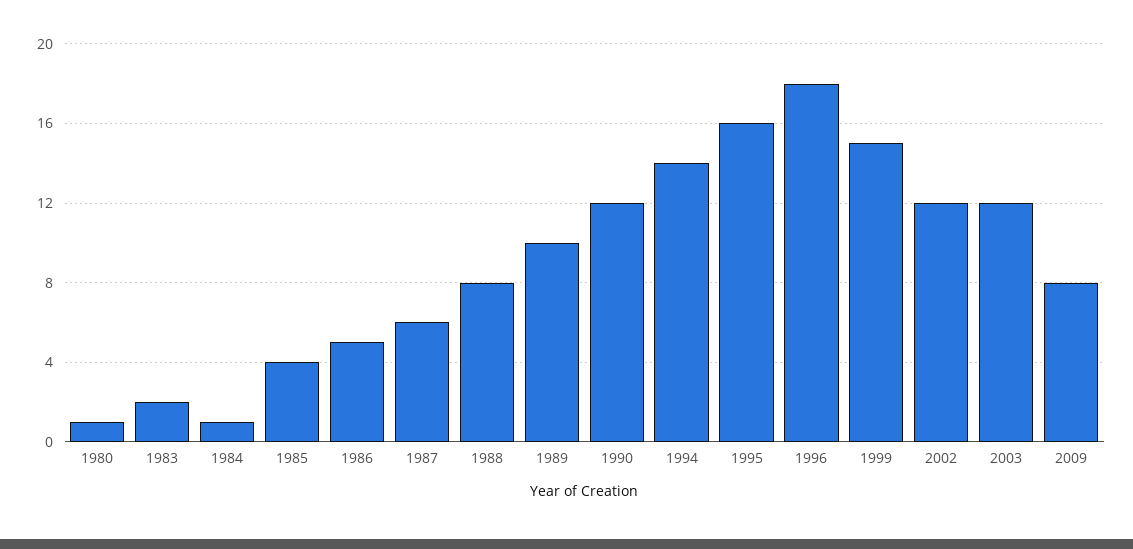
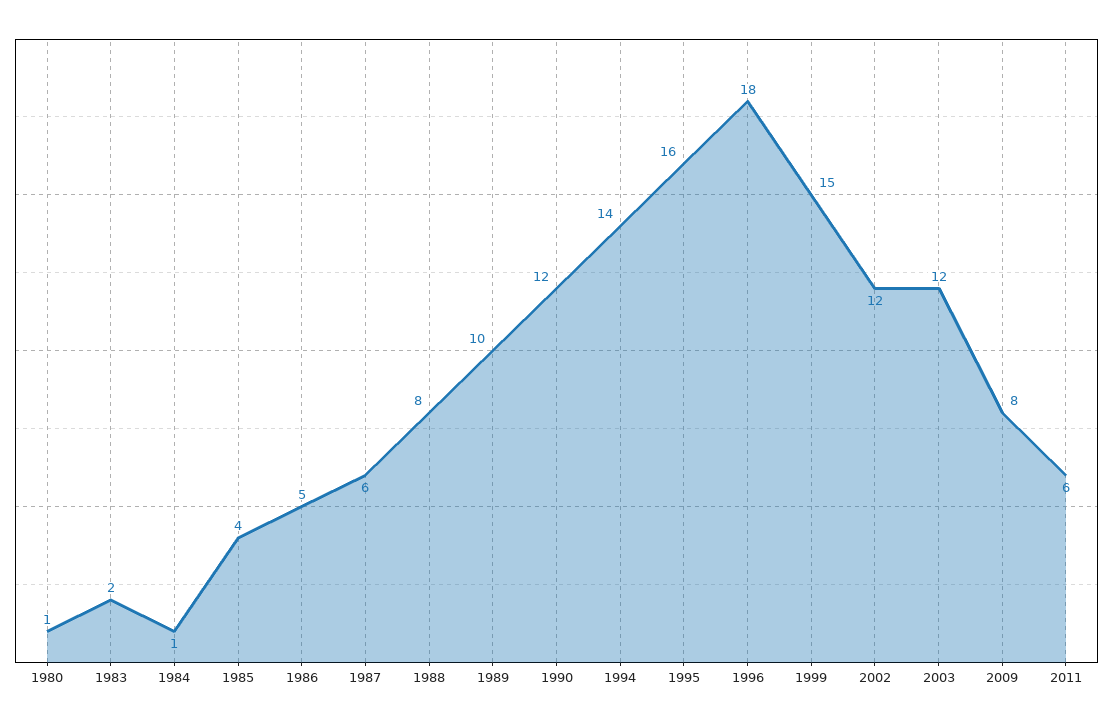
2011: none -> 6

